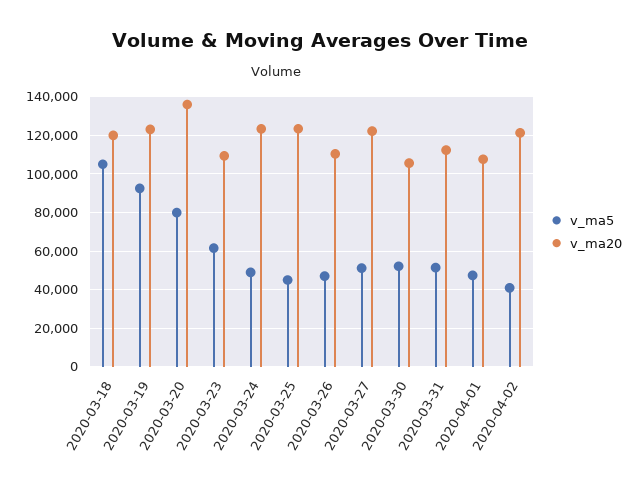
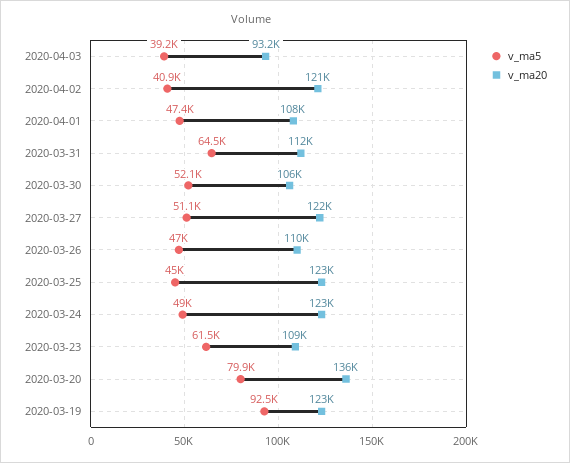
v_ma5, 2020-03-18: 105000 -> none
v_ma20, 2020-03-18: 120000 -> none
v_ma5, 2020-03-31: 50000 -> 64500
v_ma5, 2020-04-03: none -> 39200
v_ma20, 2020-04-03: none -> 93200

